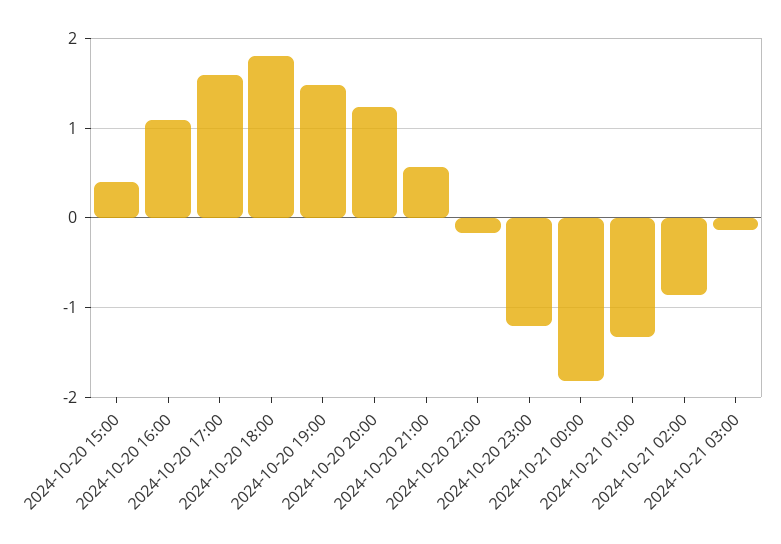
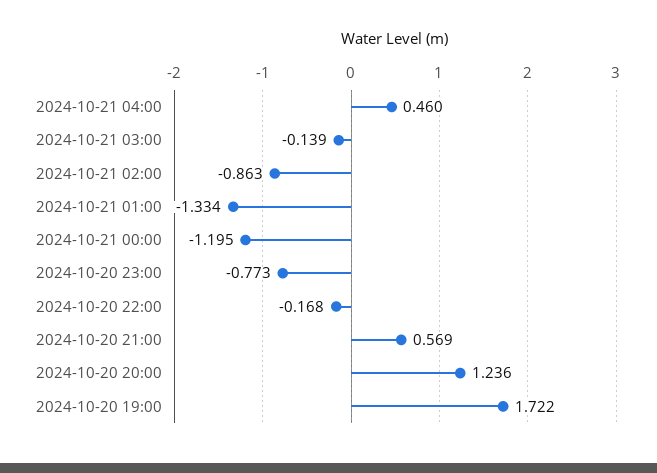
2024-10-20 15:00: 0.4 -> none
2024-10-20 16:00: 1.1 -> none
2024-10-20 17:00: 1.6 -> none
2024-10-20 18:00: 1.8 -> none
2024-10-20 19:00: 1.5 -> 1.722
2024-10-20 23:00: -1.2 -> -0.773
2024-10-21 00:00: -1.8 -> -1.195
2024-10-21 04:00: none -> 0.46

